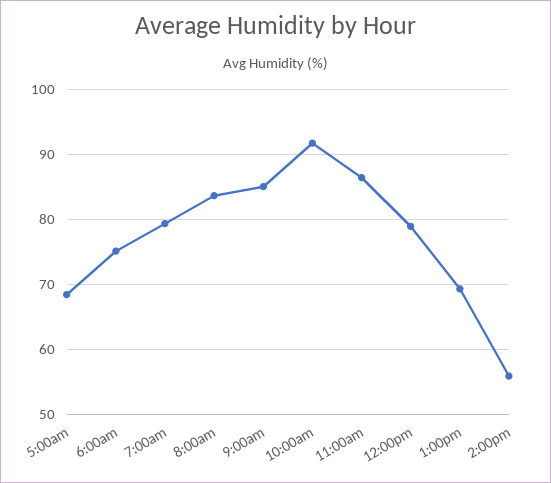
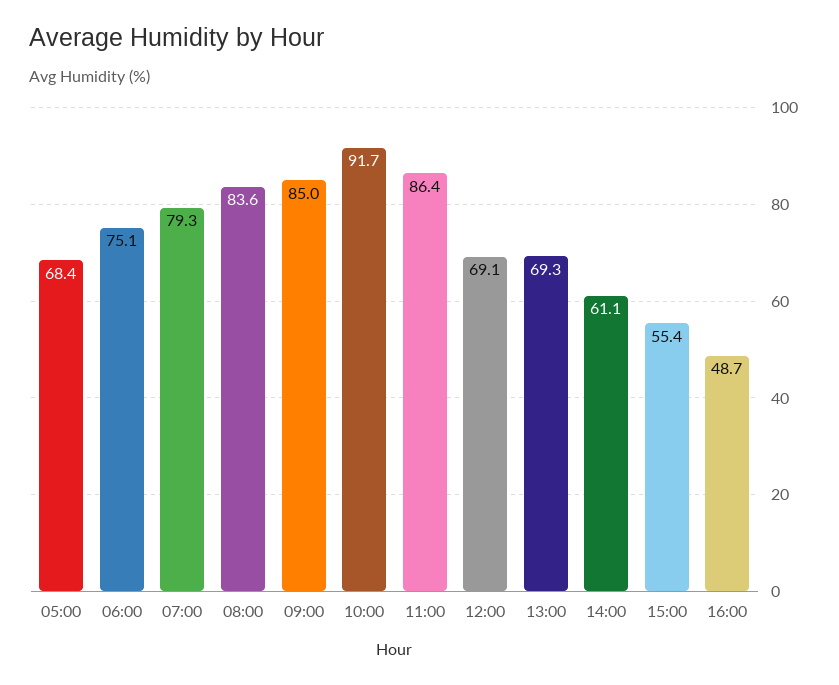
12:00pm: 79 -> 69.1
2:00pm: 56 -> 61.1
15:00: none -> 55.4
16:00: none -> 48.7

